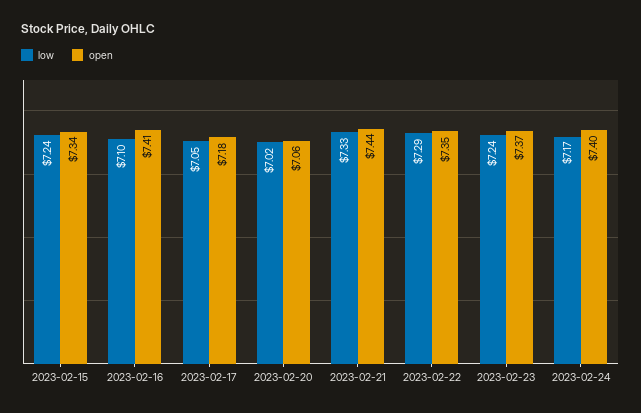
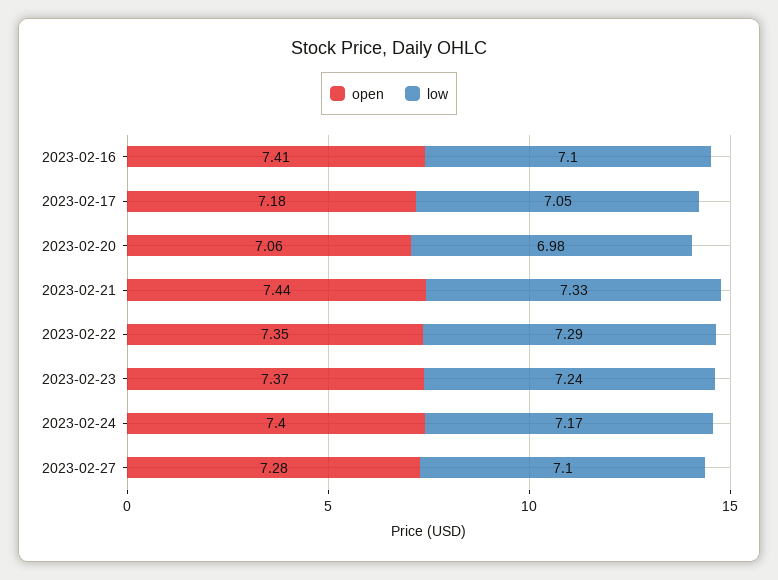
low, 2023-02-15: 7.24 -> none
open, 2023-02-15: 7.34 -> none
low, 2023-02-20: 7.02 -> 6.98
open, 2023-02-27: none -> 7.28
low, 2023-02-27: none -> 7.1

